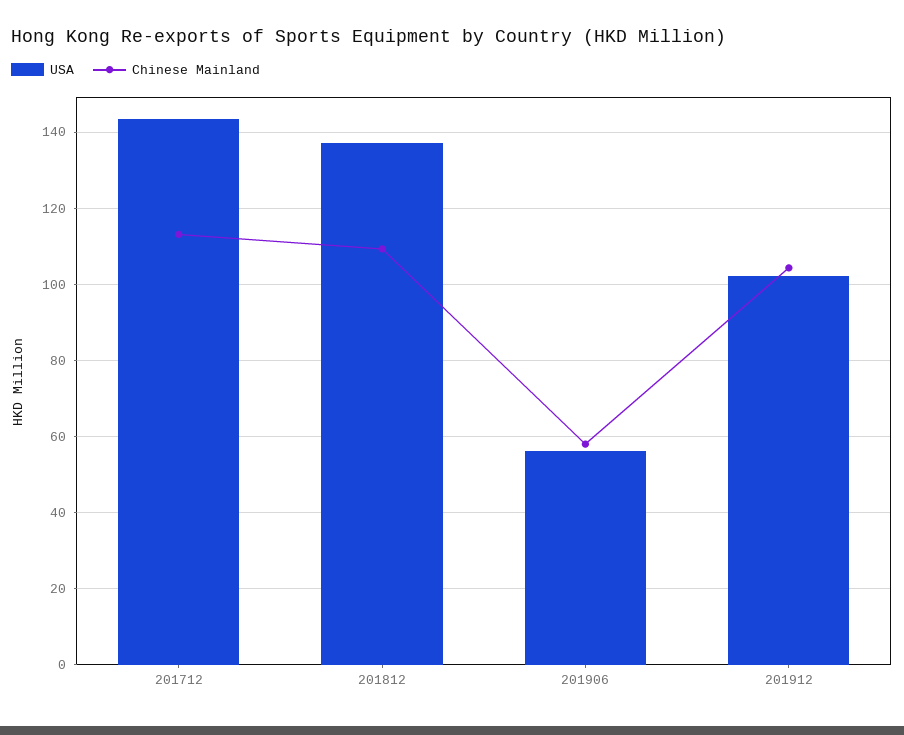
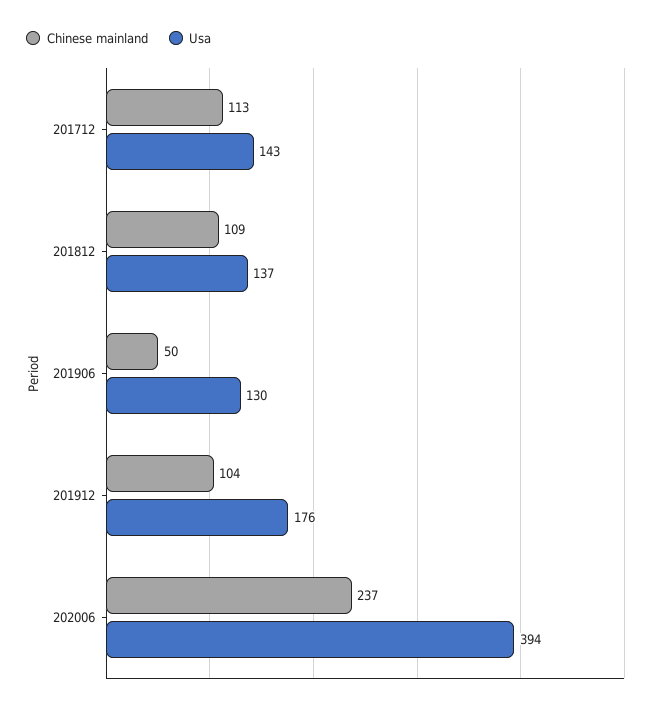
USA, 201906: 56 -> 130
Chinese Mainland, 201906: 58 -> 50
USA, 201912: 102 -> 176
Chinese Mainland, 202006: none -> 237
USA, 202006: none -> 394

